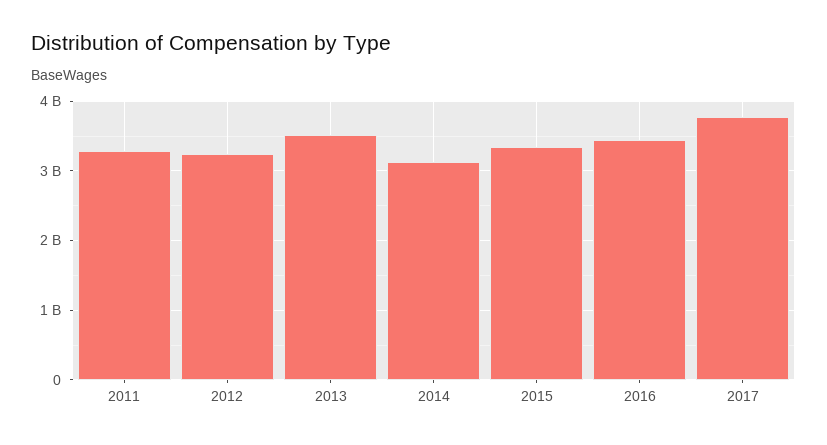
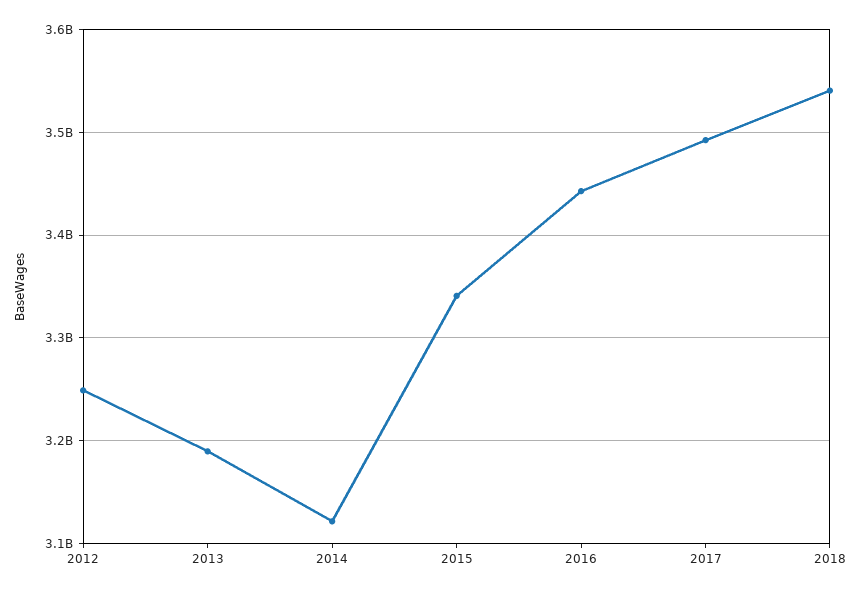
2011: 3300000000 -> none
2013: 3500000000 -> 3190000000
2017: 3800000000 -> 3490000000
2018: none -> 3540000000

